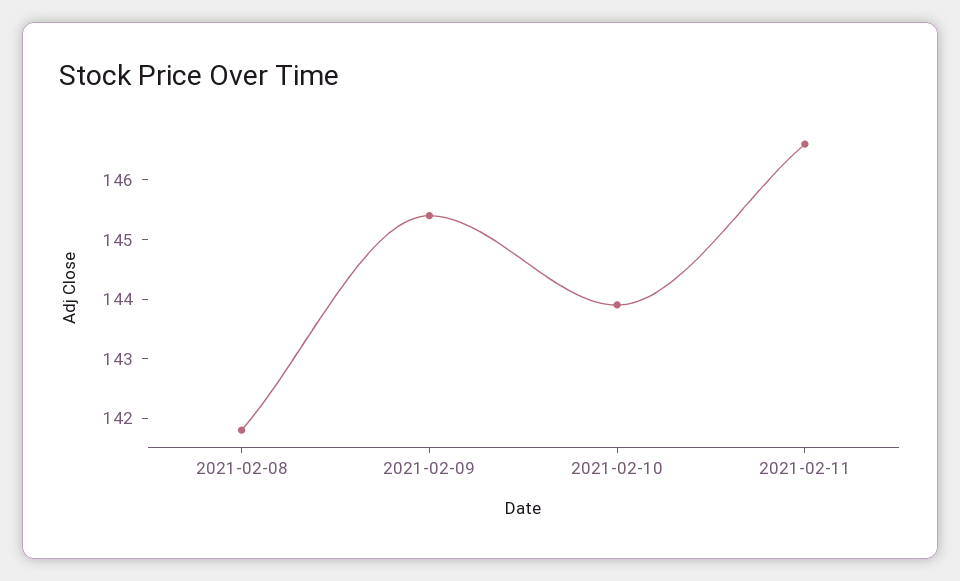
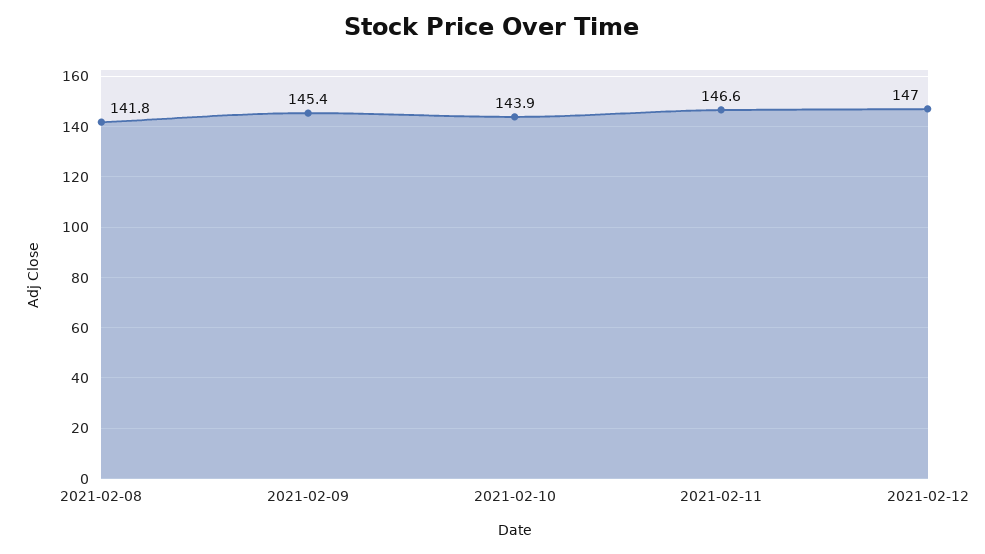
2021-02-12: none -> 147

